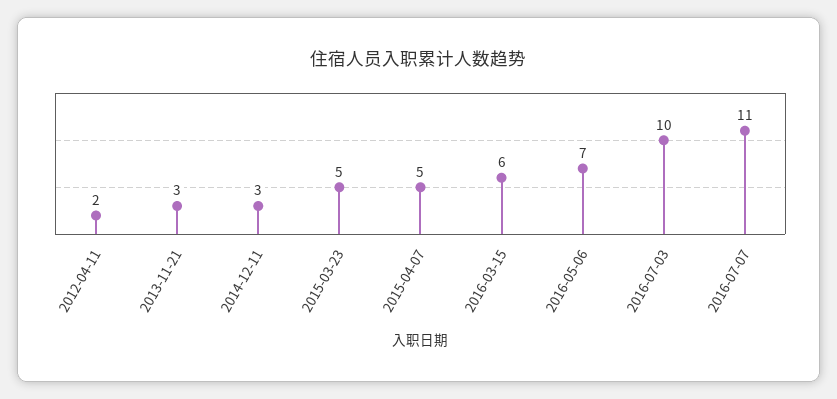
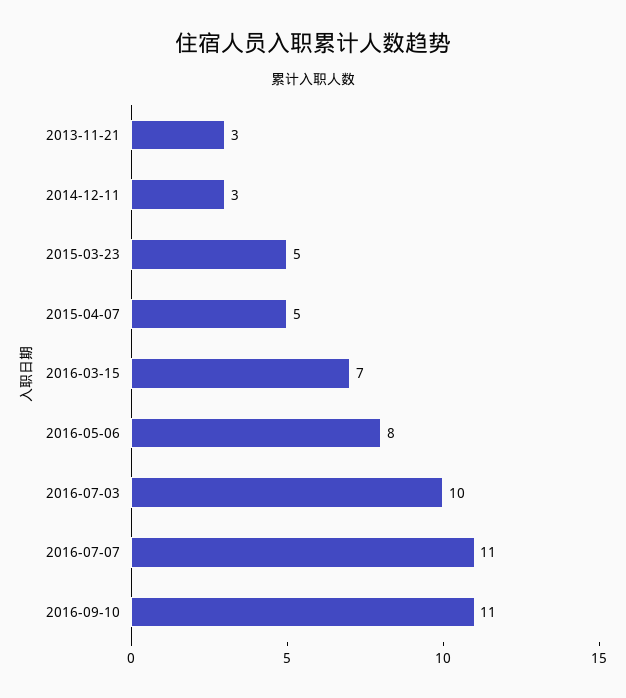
2012-04-11: 2 -> none
2016-03-15: 6 -> 7
2016-05-06: 7 -> 8
2016-09-10: none -> 11

